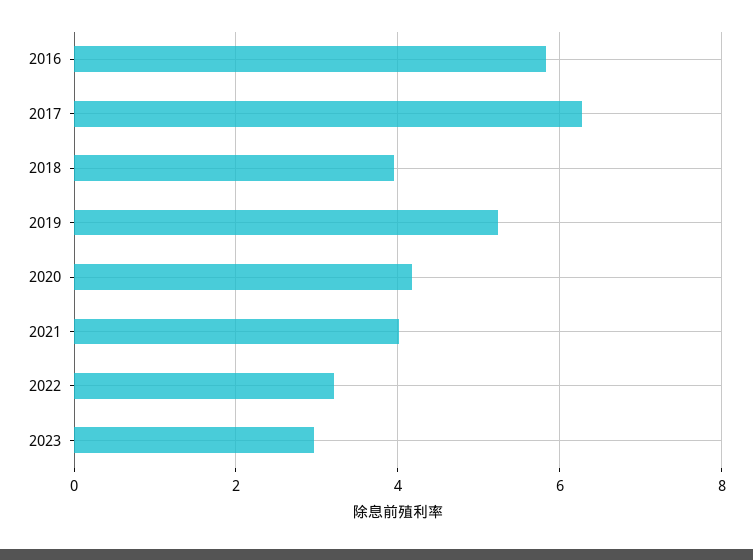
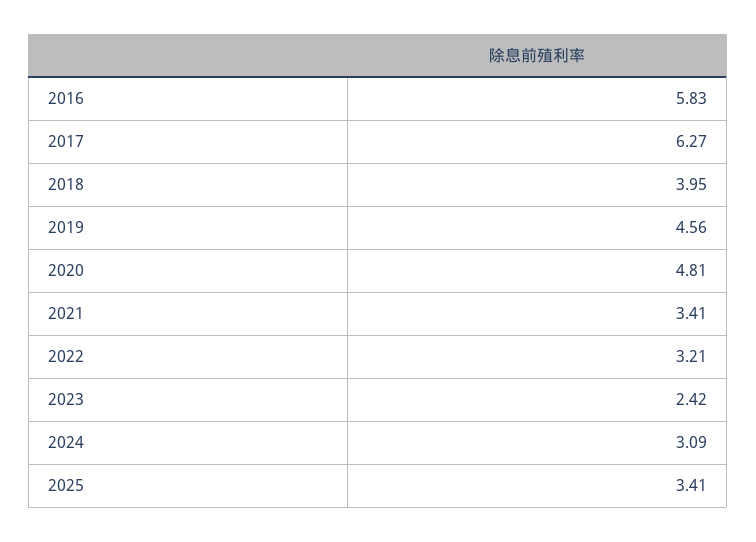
2019: 5.2 -> 4.56
2020: 4.2 -> 4.81
2021: 4 -> 3.41
2023: 3 -> 2.42
2024: none -> 3.09
2025: none -> 3.41

